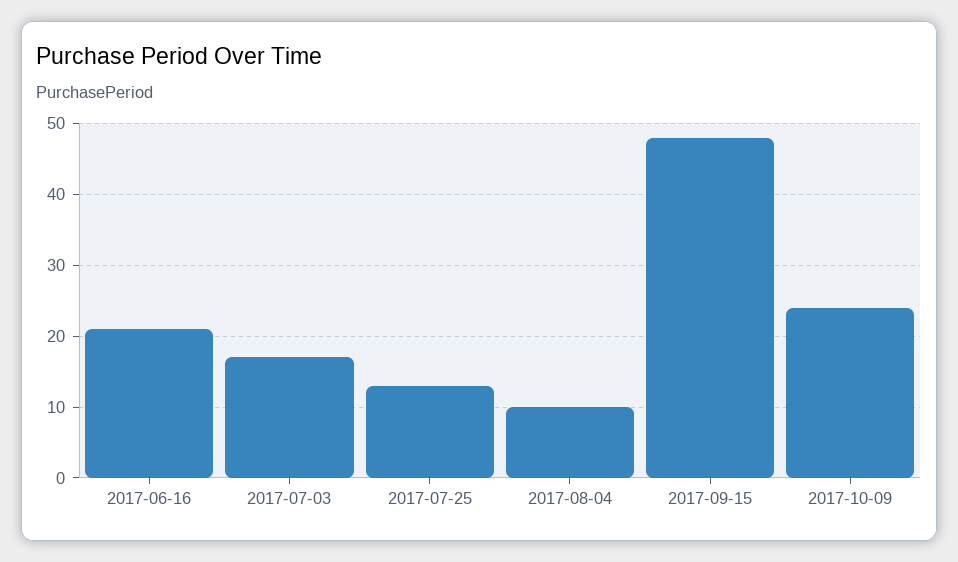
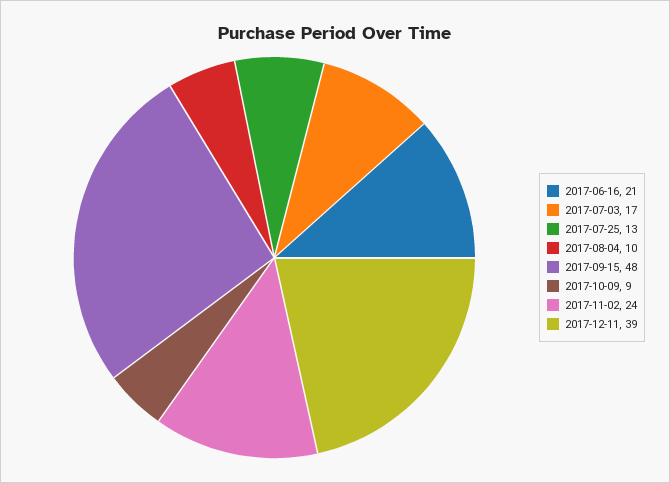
2017-10-09: 24 -> 9
2017-11-02: none -> 24
2017-12-11: none -> 39

